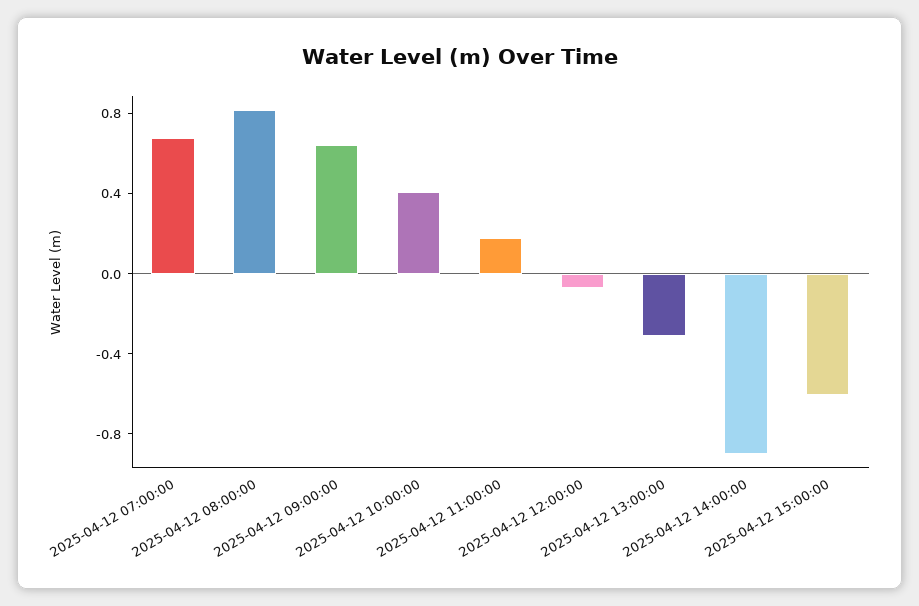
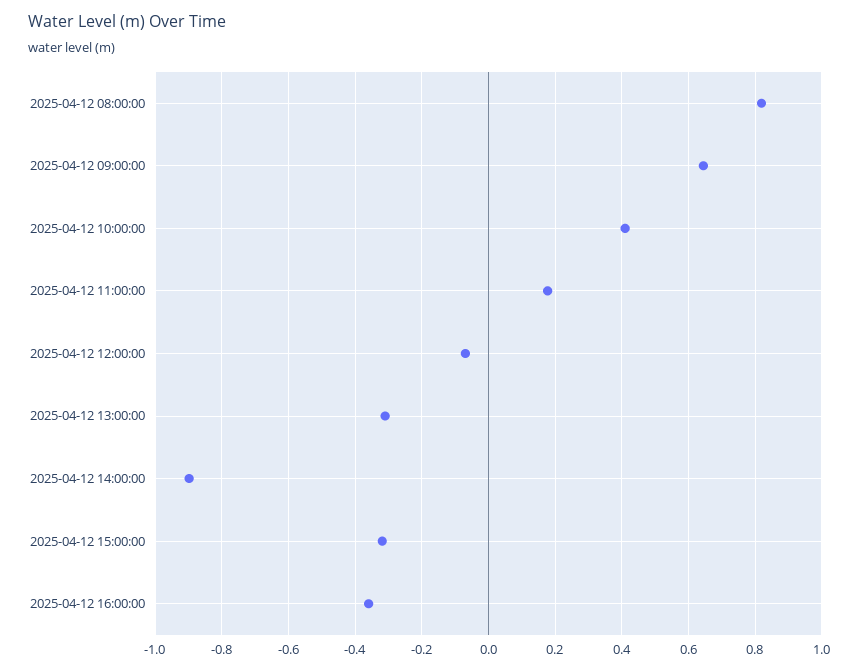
2025-04-12 07:00:00: 0.7 -> none
2025-04-12 15:00:00: -0.6 -> -0.32
2025-04-12 16:00:00: none -> -0.36

